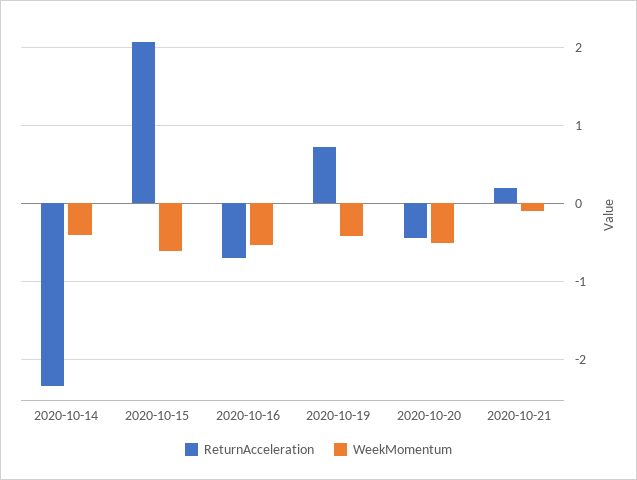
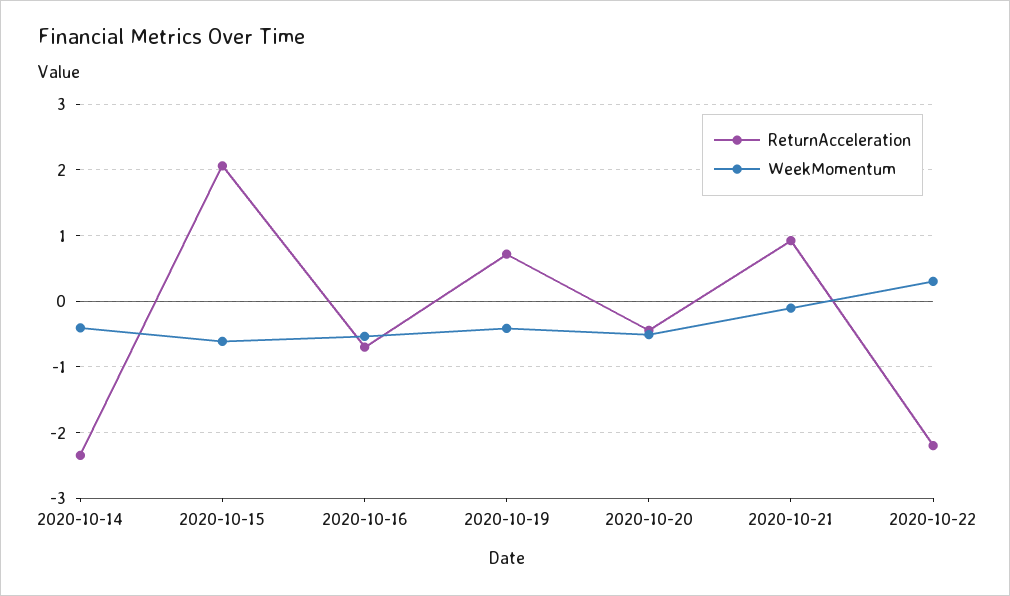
ReturnAcceleration, 2020-10-21: 0.2 -> 0.9
ReturnAcceleration, 2020-10-22: none -> -2.2
WeekMomentum, 2020-10-22: none -> 0.3

